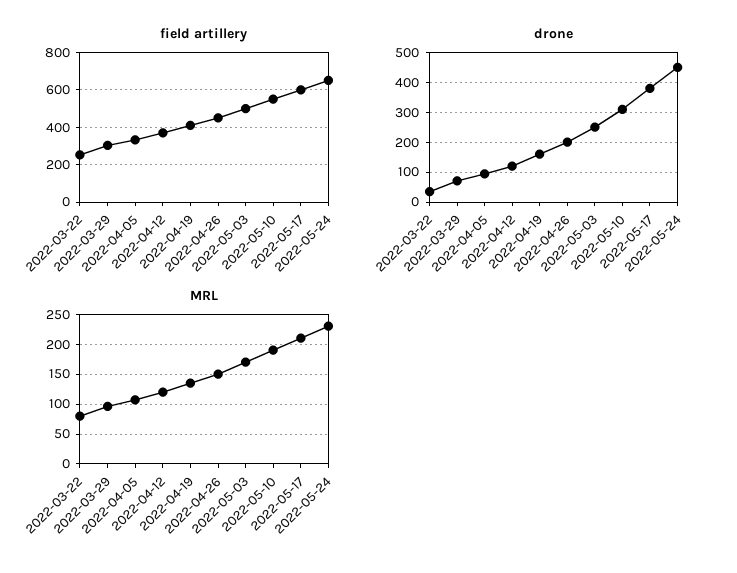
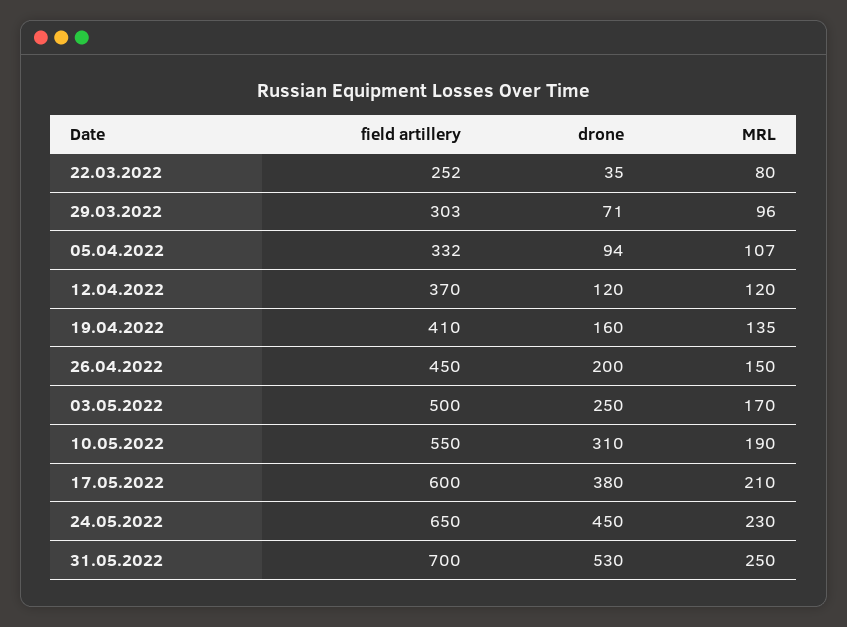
field artillery, 31.05.2022: none -> 700
drone, 31.05.2022: none -> 530
MRL, 31.05.2022: none -> 250

